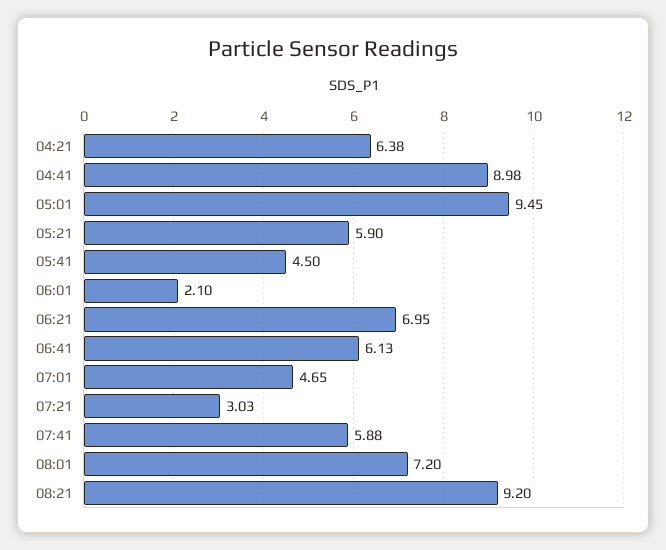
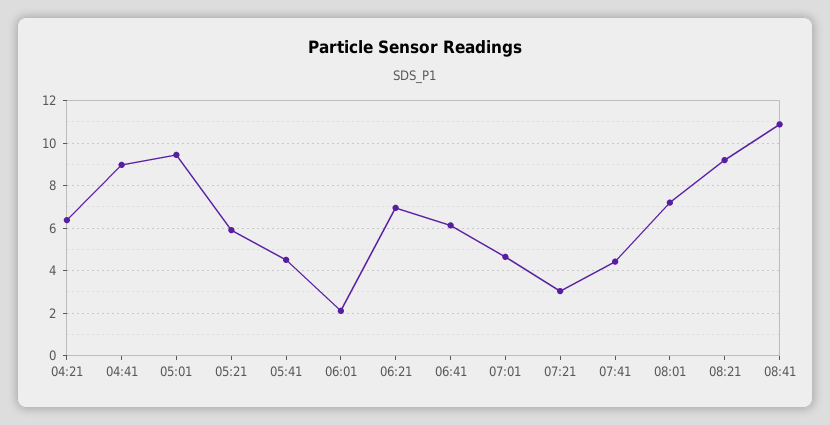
07:41: 5.88 -> 4.5
08:41: none -> 11

